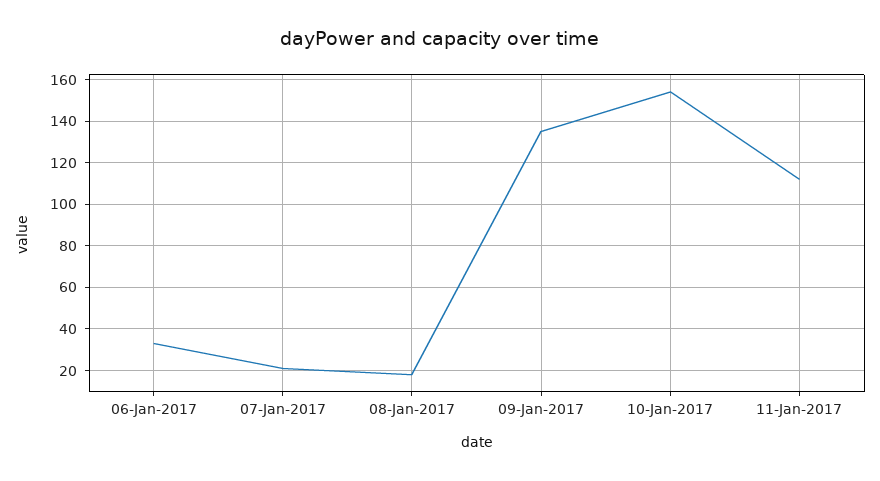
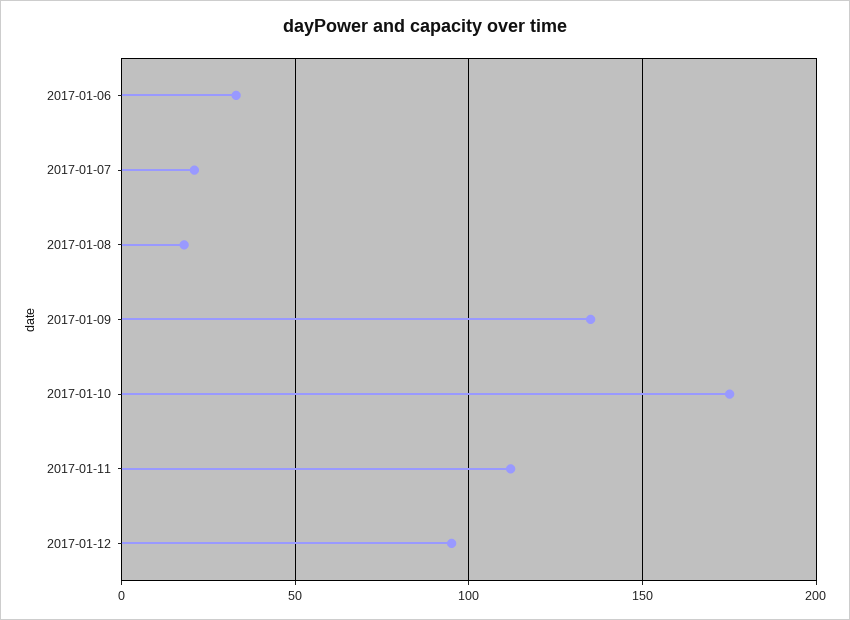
10-Jan-2017: 155 -> 175
2017-01-12: none -> 95

